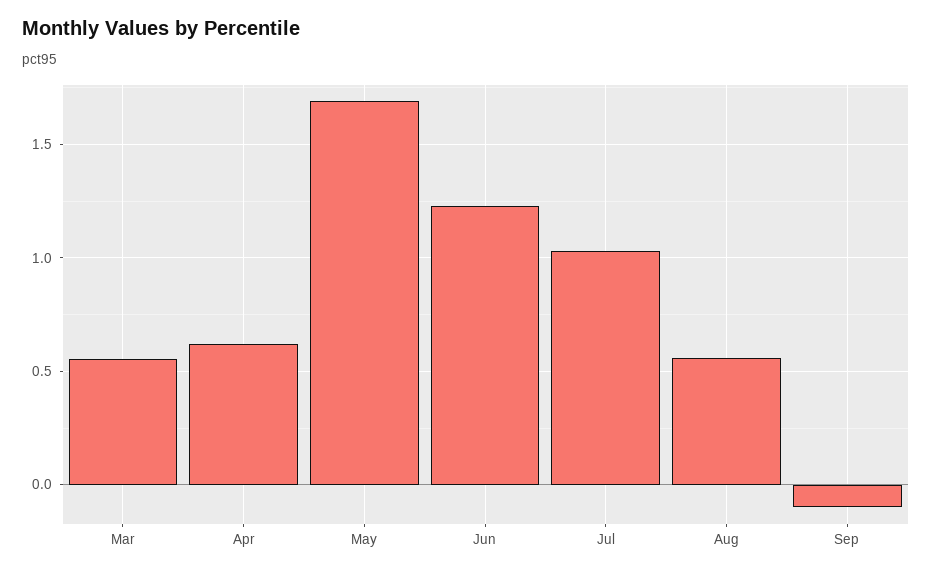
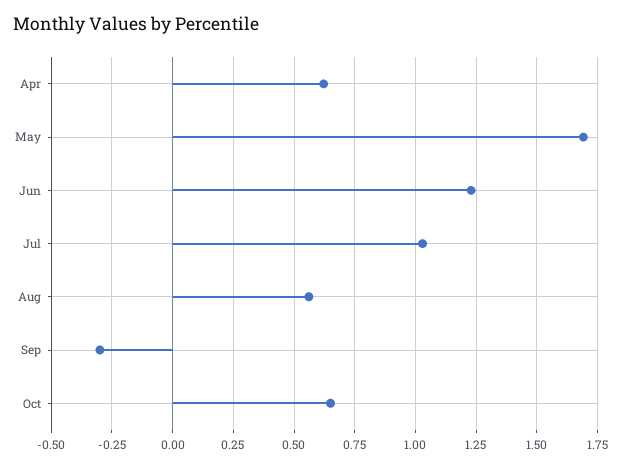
Mar: 0.55 -> none
Sep: -0.1 -> -0.3
Oct: none -> 0.65

